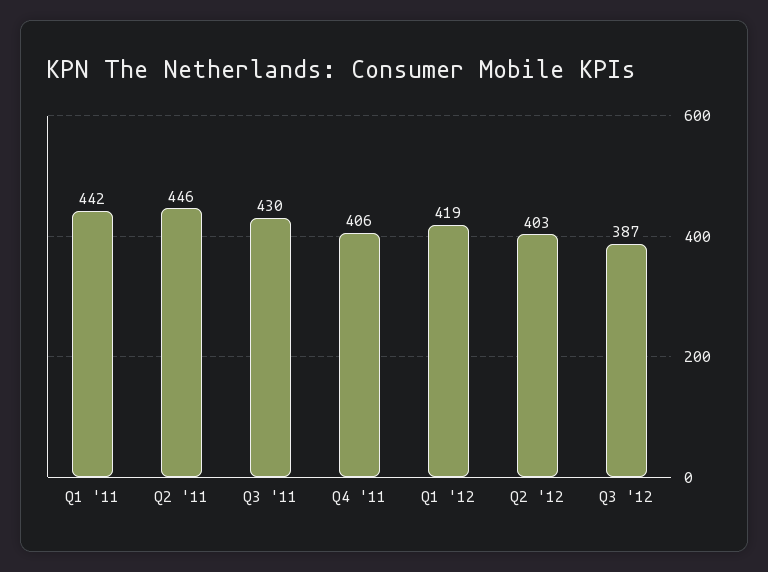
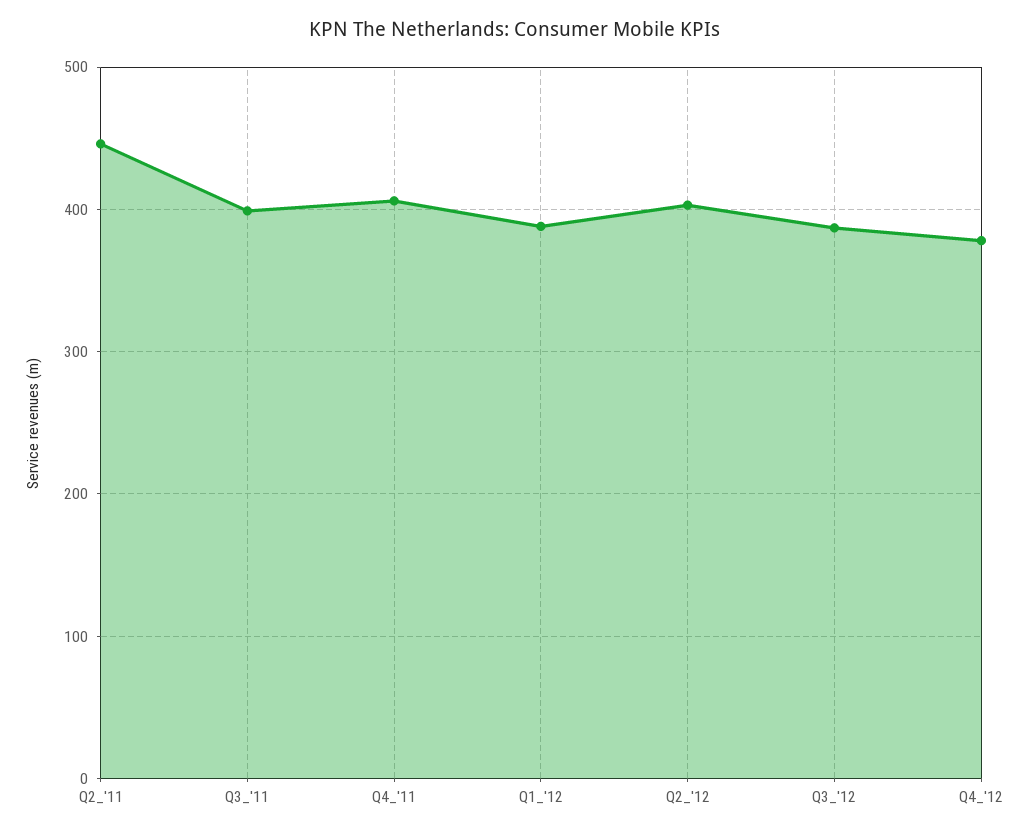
Q1 '11: 442 -> none
Q3 '11: 430 -> 400
Q1 '12: 419 -> 390
Q4_'12: none -> 380

